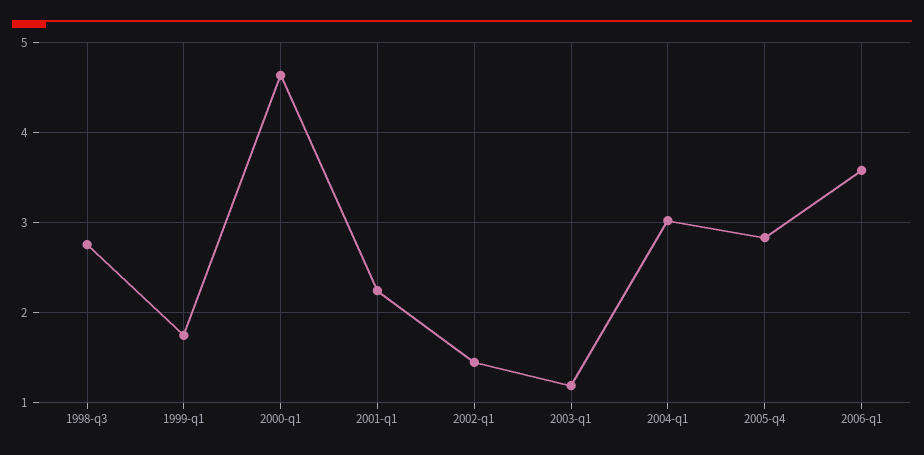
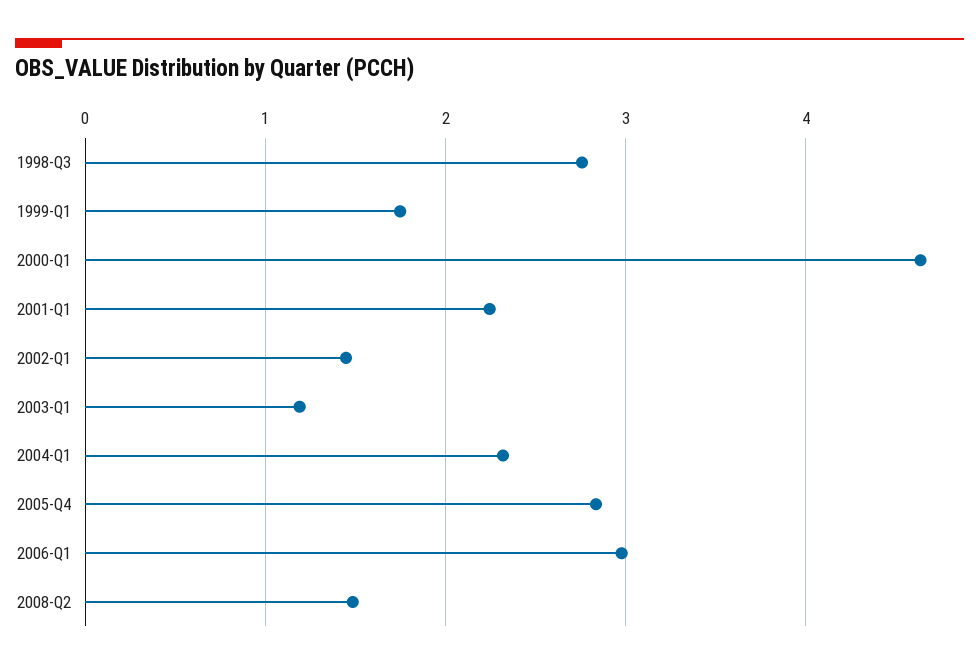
2004-q1: 3 -> 2.3
2006-q1: 3.6 -> 3
2008-Q2: none -> 1.5

